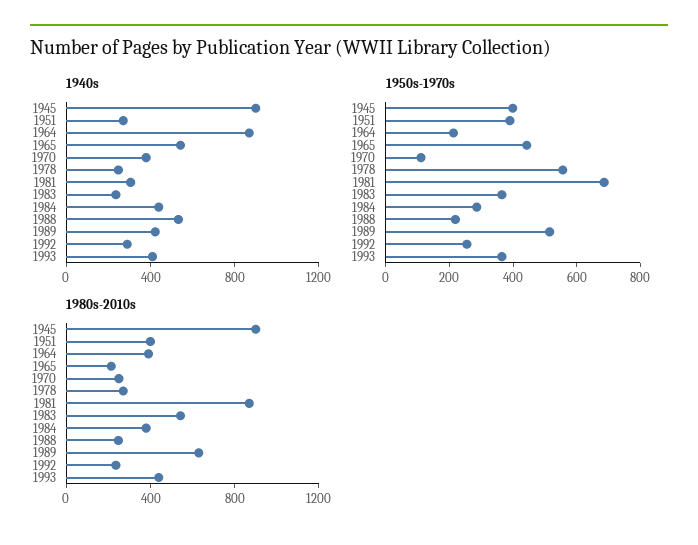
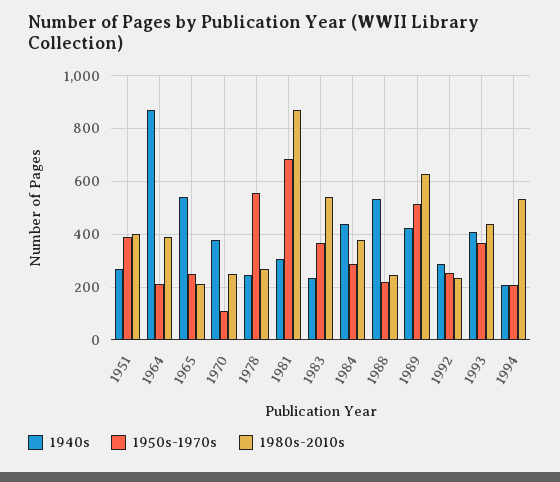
1940s, 1945: 900 -> none
1950s-1970s, 1945: 400 -> none
1950s-1970s, 1965: 450 -> 250
1980s-2010s, 1945: 900 -> none
1940s, 1994: none -> 200
1950s-1970s, 1994: none -> 200
1980s-2010s, 1994: none -> 525

